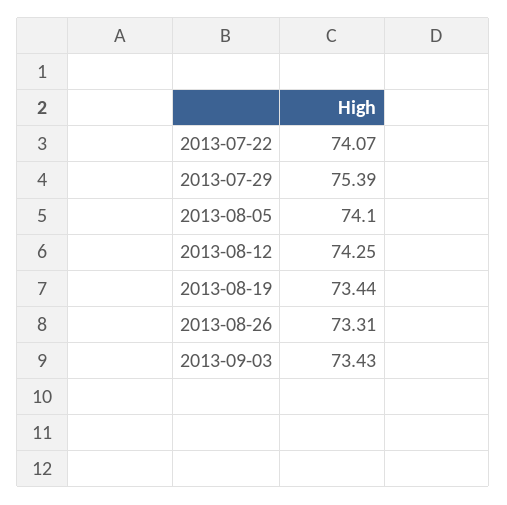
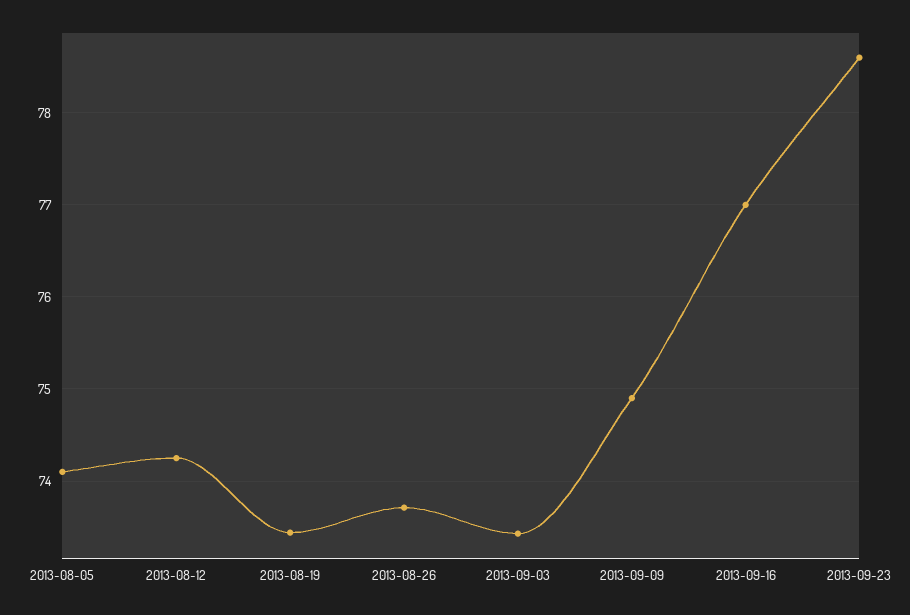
2013-07-22: 74.07 -> none
2013-07-29: 75.39 -> none
2013-08-26: 73.31 -> 73.7
2013-09-09: none -> 74.9
2013-09-16: none -> 77
2013-09-23: none -> 78.6

